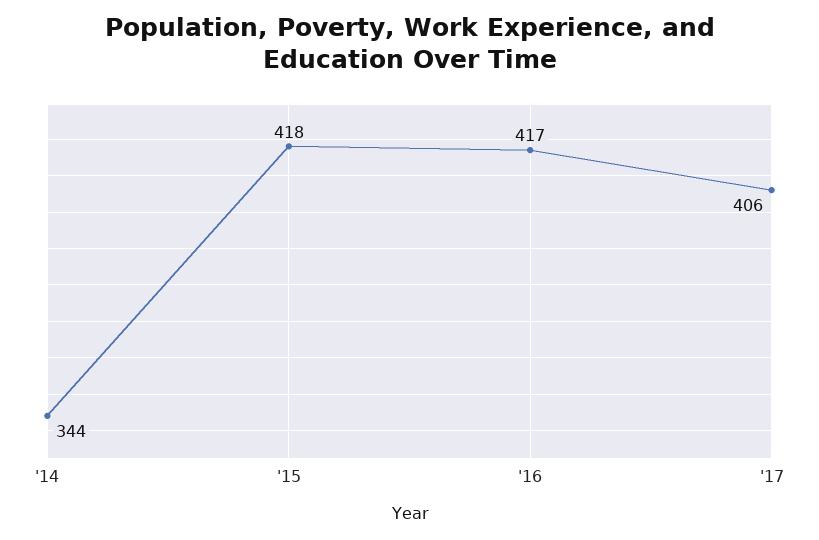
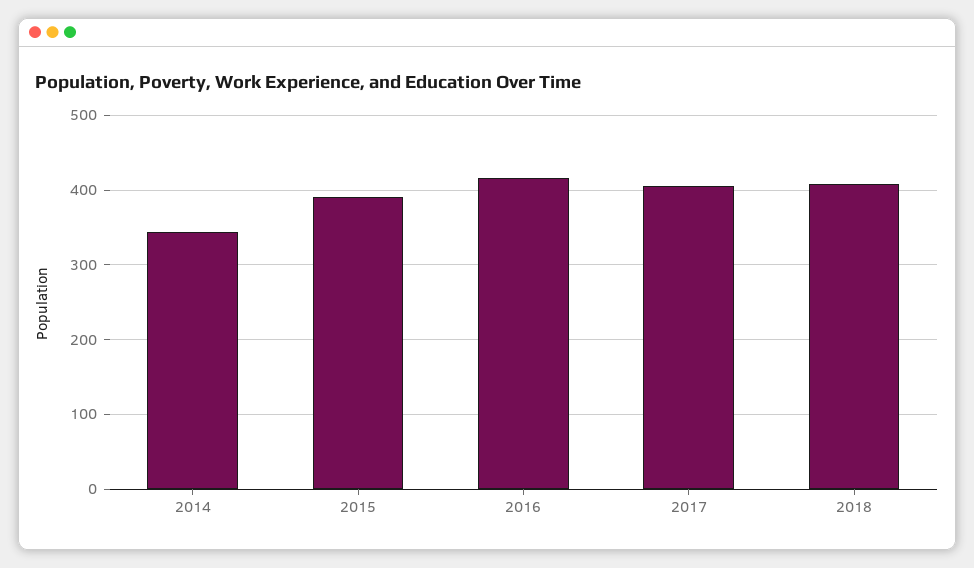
'15: 418 -> 390
2018: none -> 410

